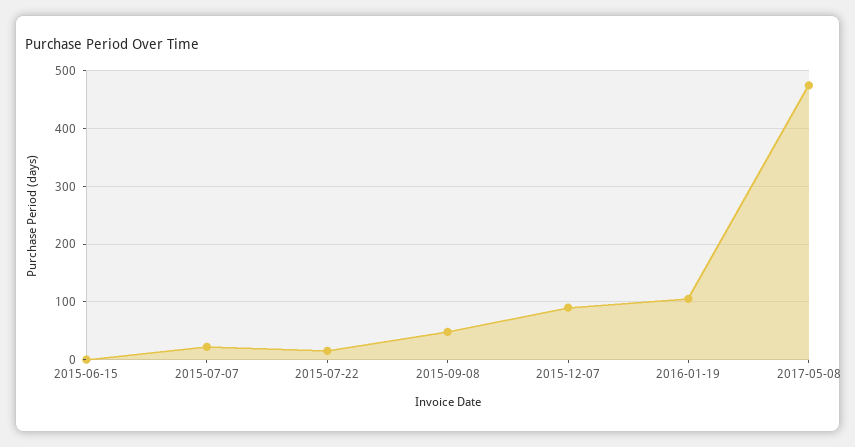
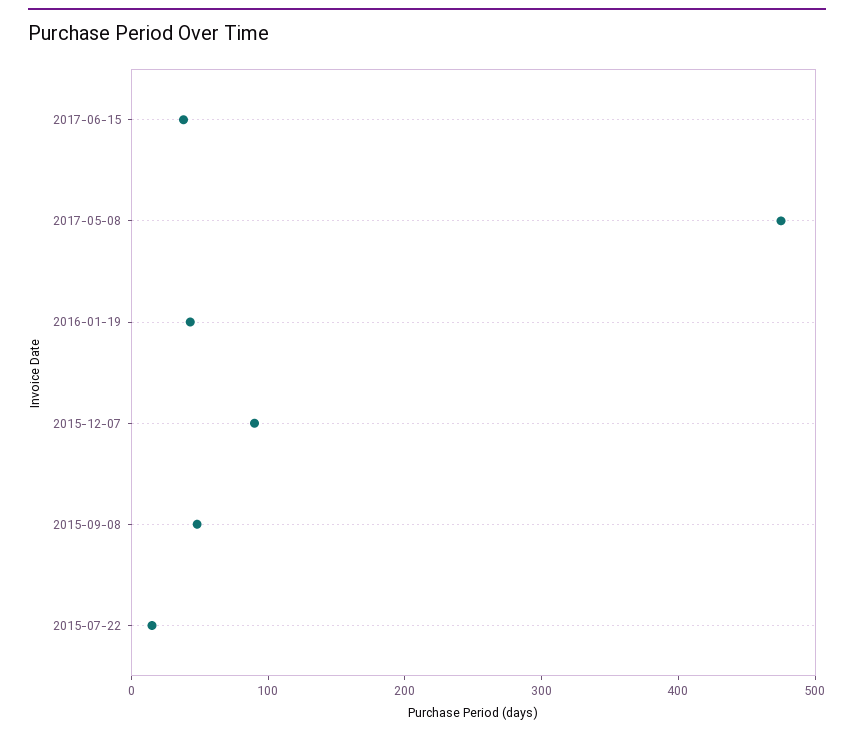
2015-06-15: 0 -> none
2015-07-07: 20 -> none
2016-01-19: 100 -> 40
2017-06-15: none -> 40

